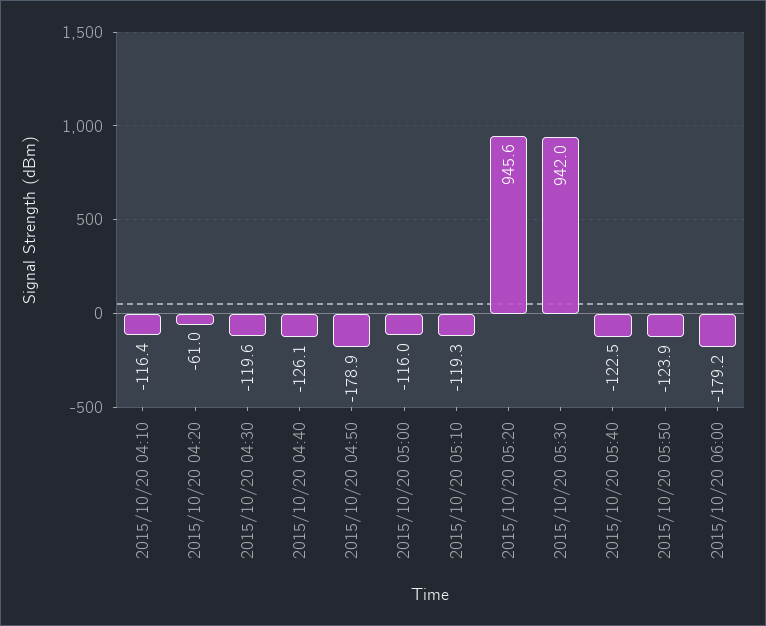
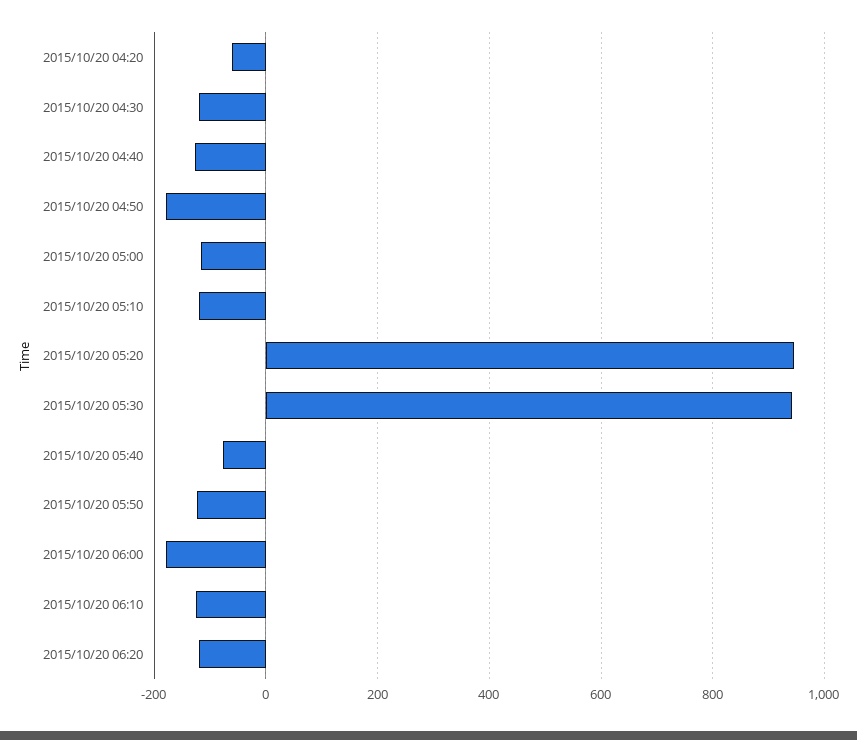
2015/10/20 04:10: -116.4 -> none
2015/10/20 05:40: -122.5 -> -80
2015/10/20 06:10: none -> -120
2015/10/20 06:20: none -> -120

